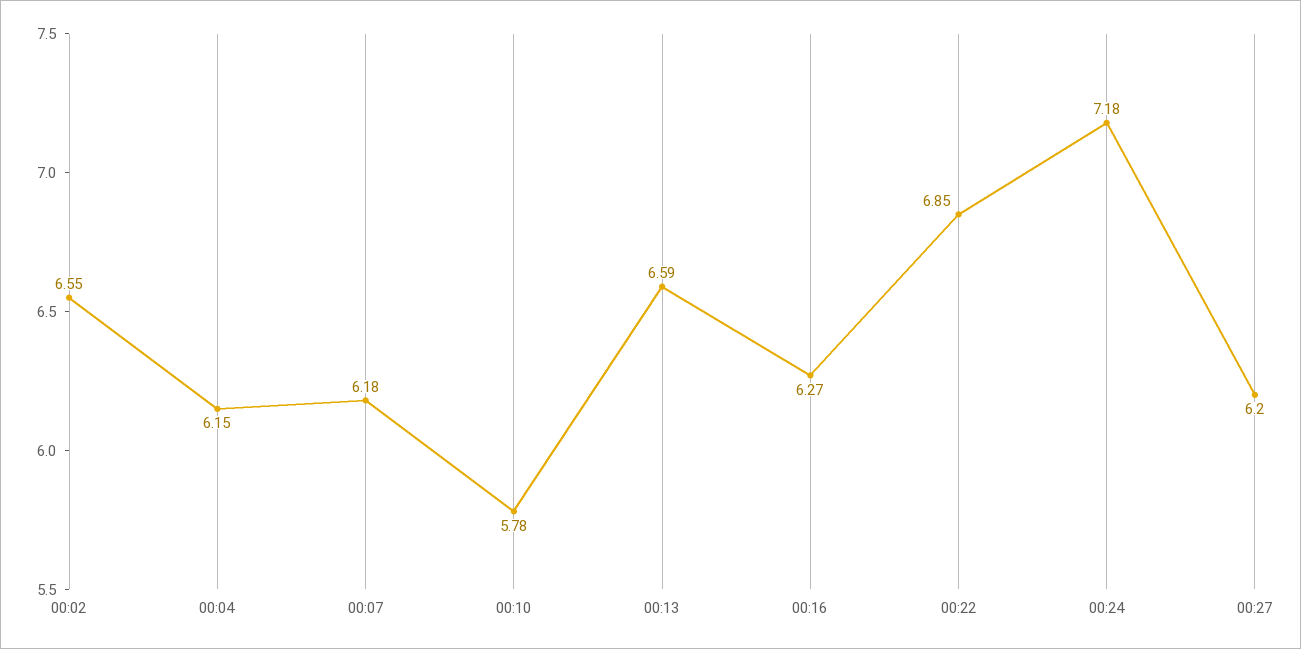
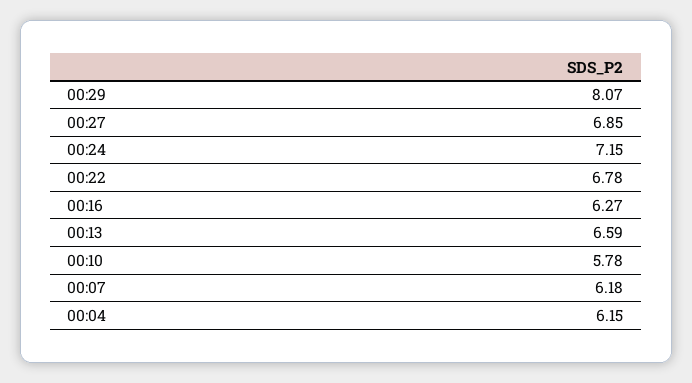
00:02: 6.55 -> none
00:22: 6.85 -> 6.78
00:24: 7.18 -> 7.15
00:27: 6.2 -> 6.85
00:29: none -> 8.07

